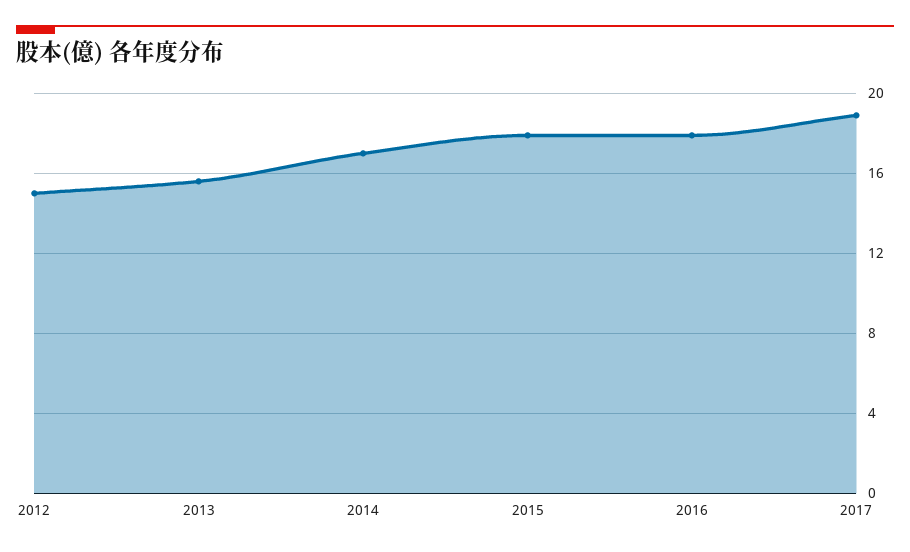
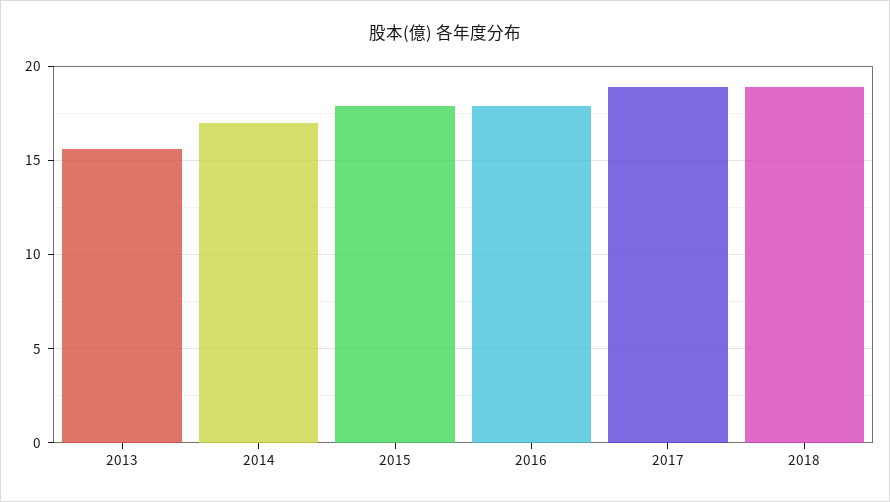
2012: 15 -> none
2018: none -> 19

